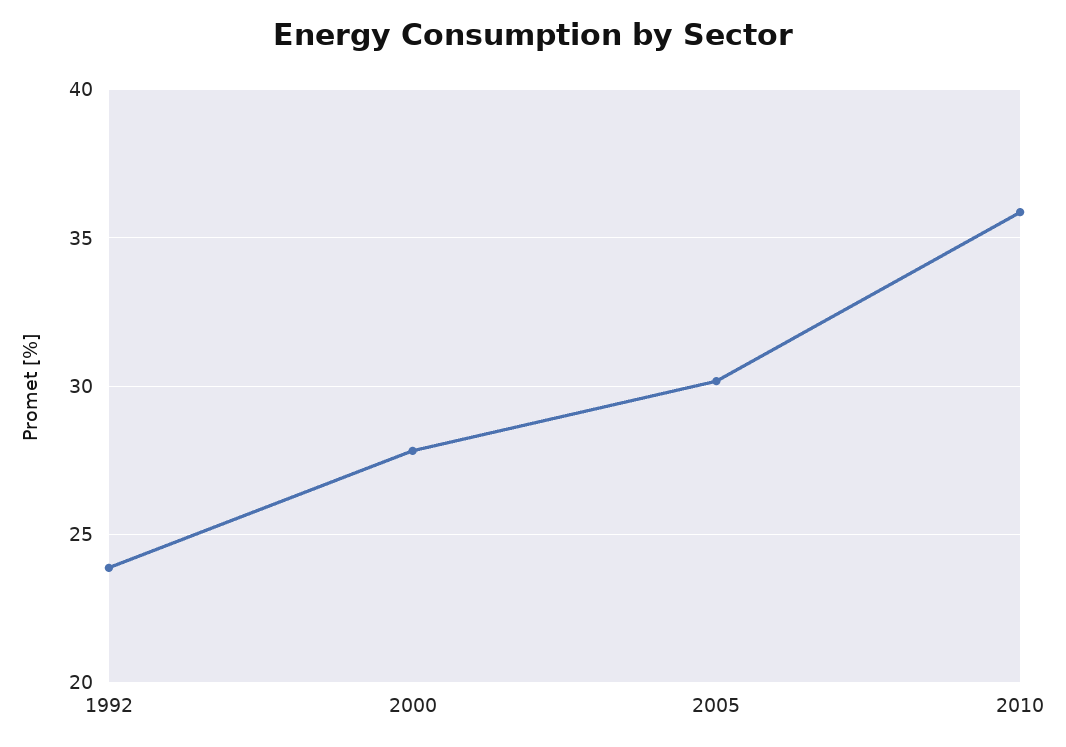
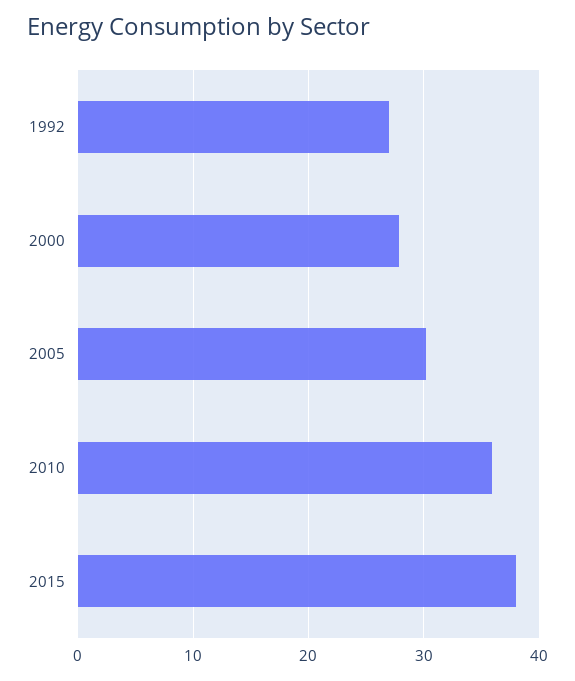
1992: 24 -> 27
2015: none -> 38

